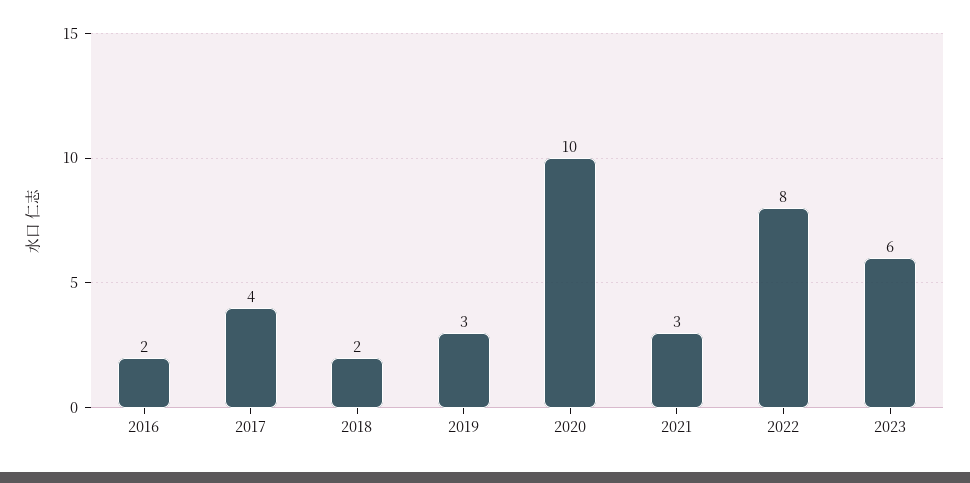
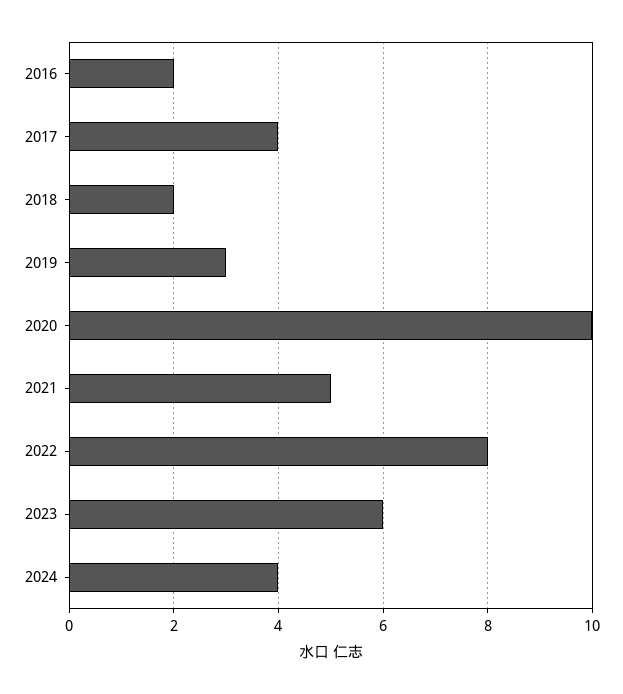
2021: 3 -> 5
2024: none -> 4

